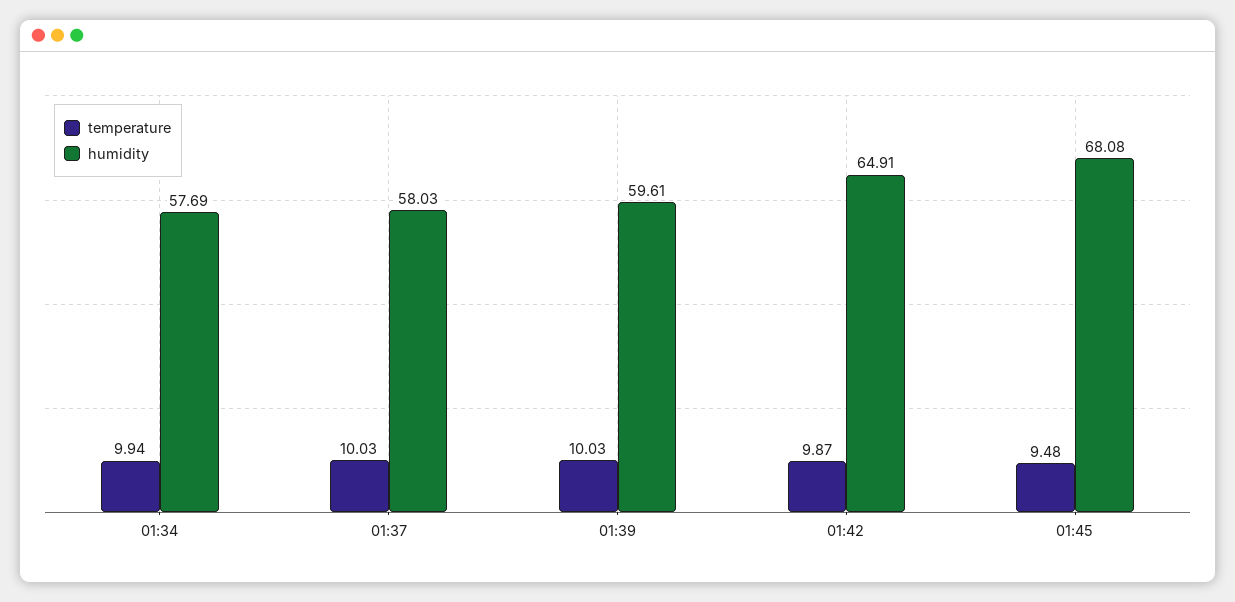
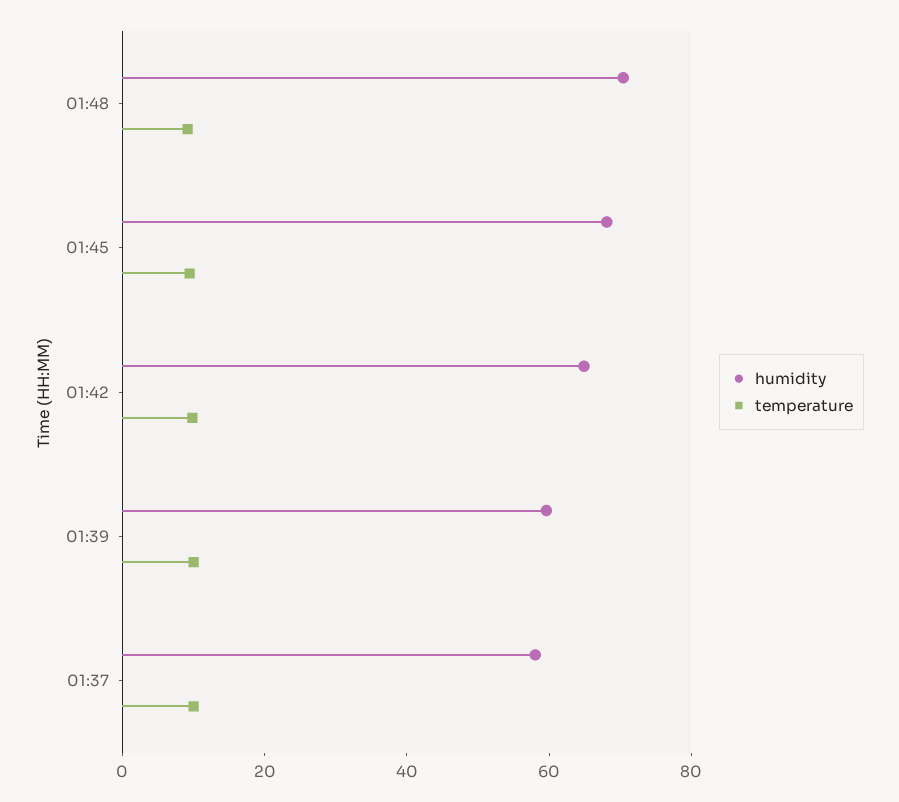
temperature, 01:34: 9.94 -> none
humidity, 01:34: 57.69 -> none
humidity, 01:48: none -> 70
temperature, 01:48: none -> 10

